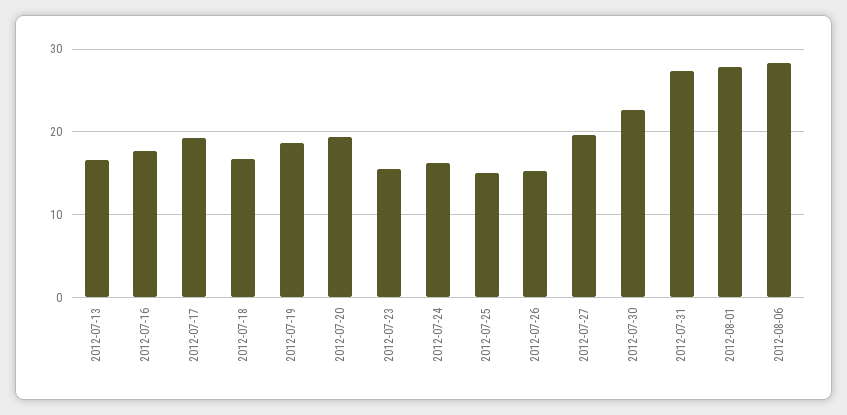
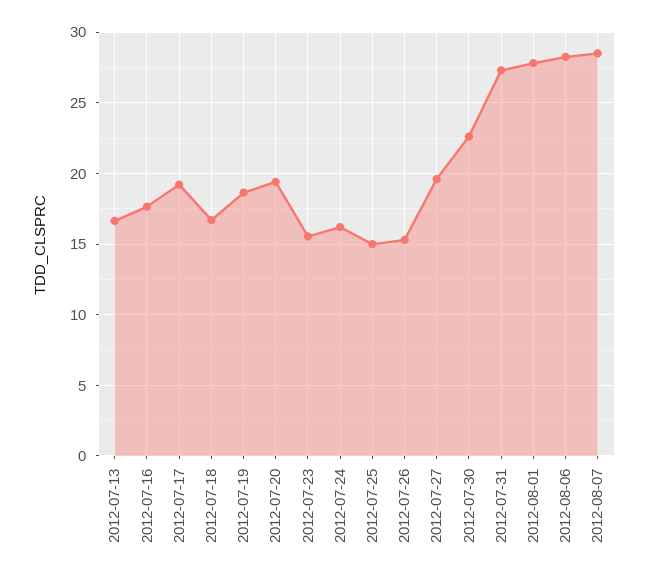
2012-08-07: none -> 28.5

